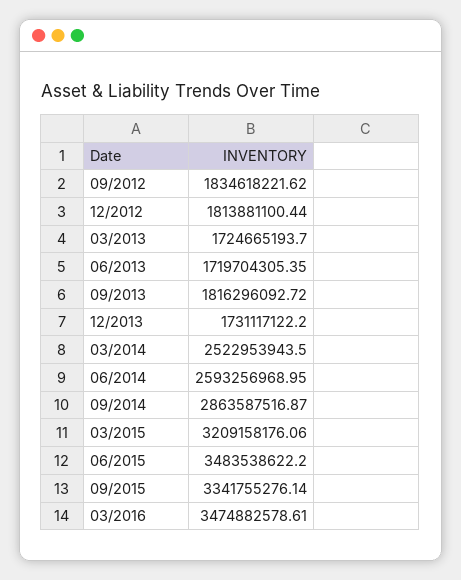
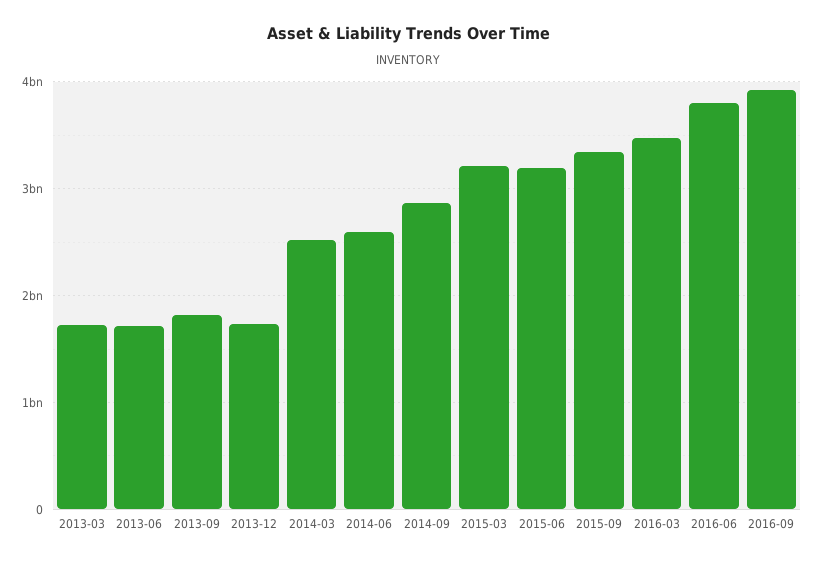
09/2012: 1834618221.62 -> none
12/2012: 1813881100.44 -> none
06/2015: 3483538622.2 -> 3200000000
2016-06: none -> 3800000000
2016-09: none -> 3900000000

